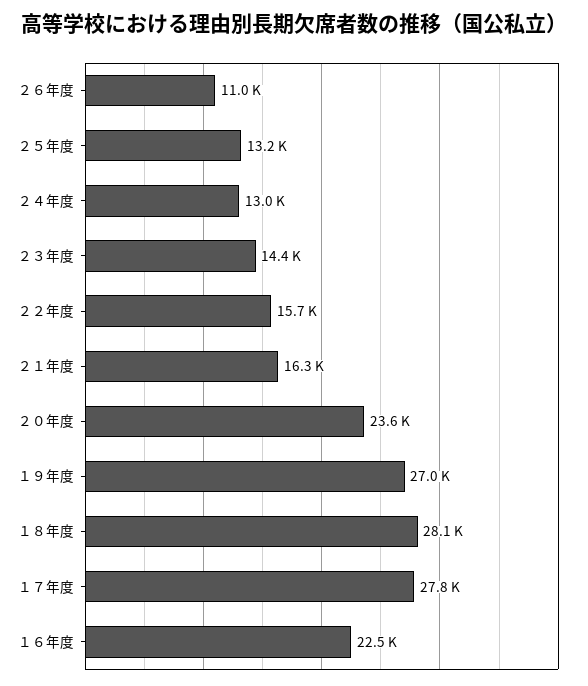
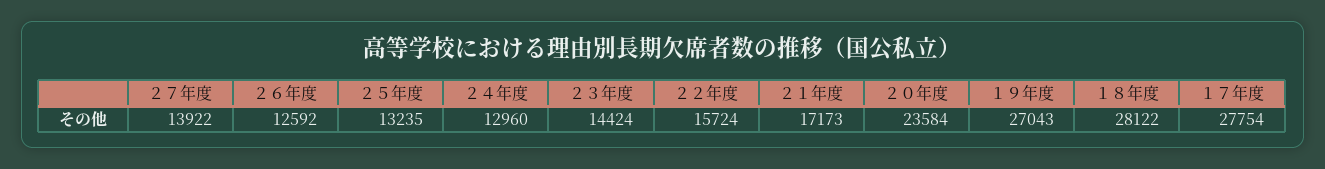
２６年度: 11000 -> 12592
２１年度: 16300 -> 17173
１６年度: 22500 -> none
２７年度: none -> 13922

